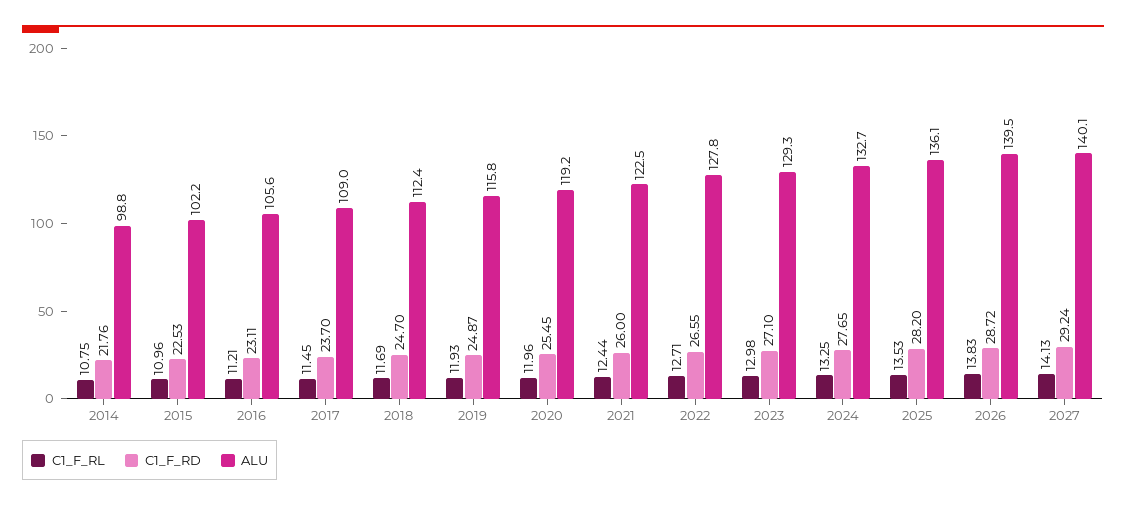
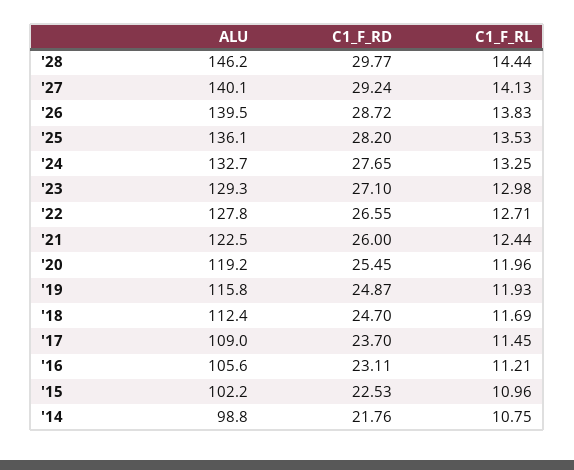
ALU, '28: none -> 146.2
C1_F_RD, '28: none -> 29.77
C1_F_RL, '28: none -> 14.44

